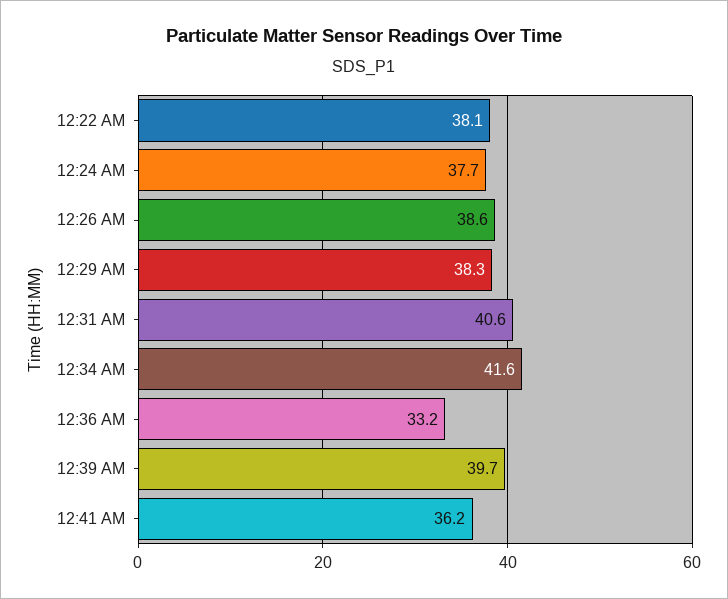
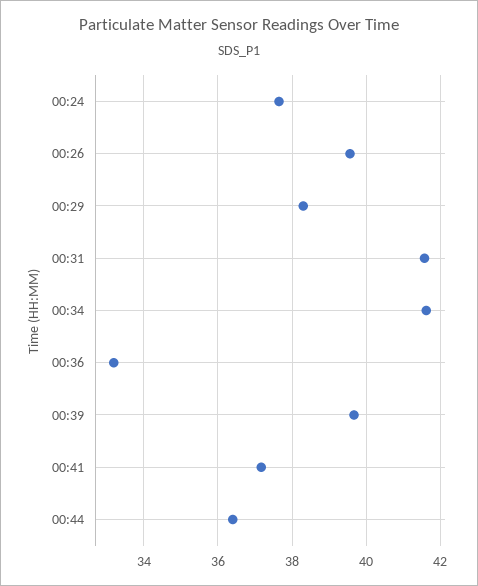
12:22 AM: 38.1 -> none
12:26 AM: 38.6 -> 39.6
12:31 AM: 40.6 -> 41.6
12:41 AM: 36.2 -> 37.2
00:44: none -> 36.4

